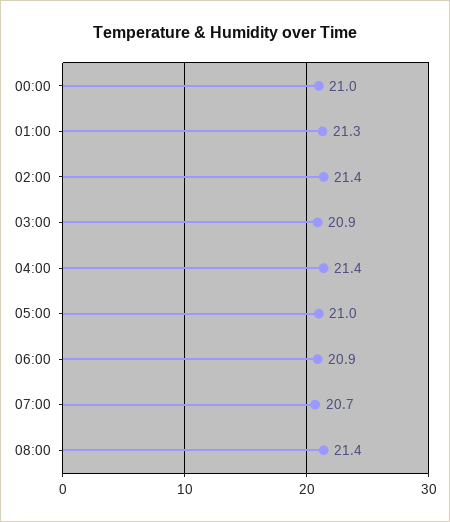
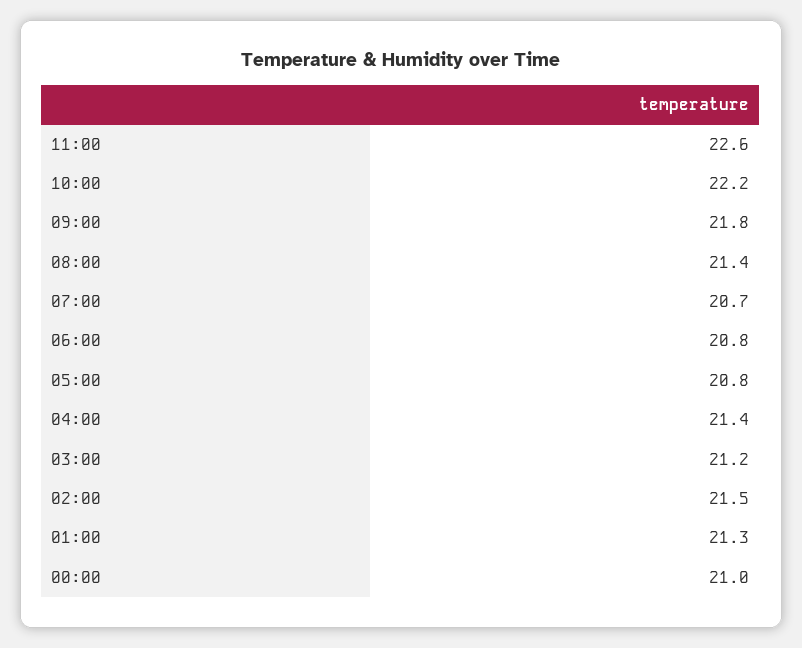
02:00: 21.4 -> 21.5
03:00: 20.9 -> 21.2
05:00: 21 -> 20.8
06:00: 20.9 -> 20.8
11:00: none -> 22.6
10:00: none -> 22.2
09:00: none -> 21.8

